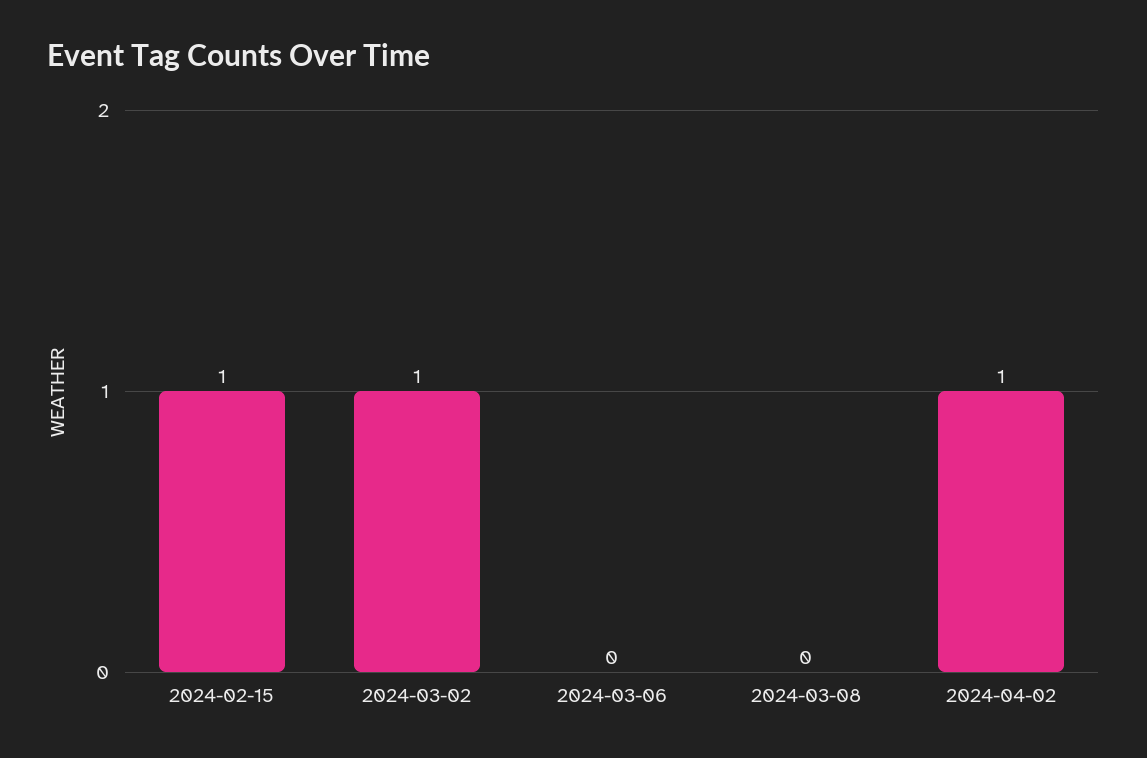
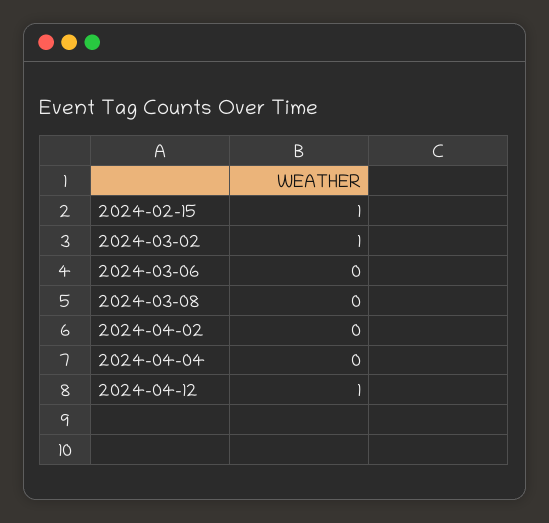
2024-04-02: 1 -> 0
2024-04-04: none -> 0
2024-04-12: none -> 1

